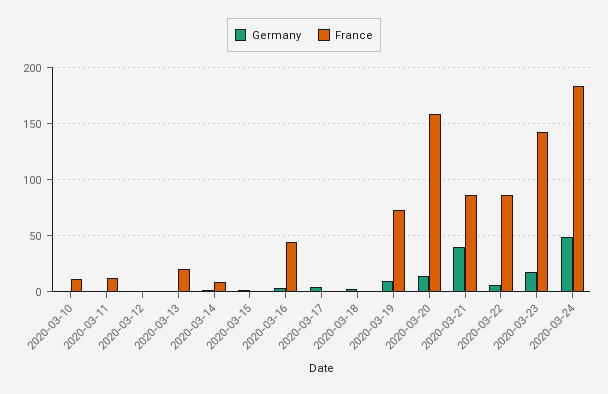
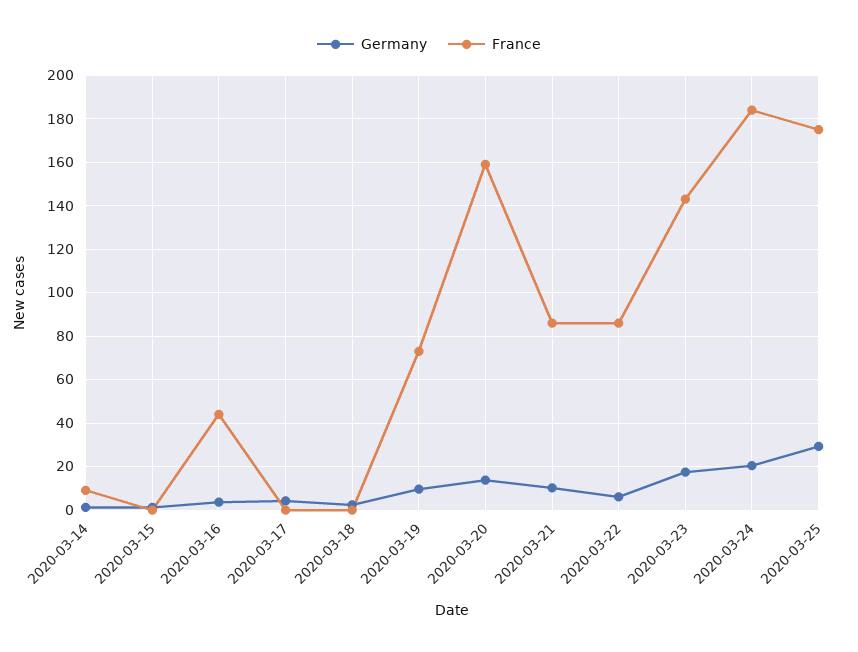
Germany, 2020-03-10: 0 -> none
France, 2020-03-10: 10 -> none
Germany, 2020-03-11: 0 -> none
France, 2020-03-11: 10 -> none
Germany, 2020-03-12: 0 -> none
France, 2020-03-12: 0 -> none
Germany, 2020-03-13: 0 -> none
France, 2020-03-13: 20 -> none
Germany, 2020-03-21: 40 -> 10
Germany, 2020-03-24: 50 -> 20
Germany, 2020-03-25: none -> 30
France, 2020-03-25: none -> 175

